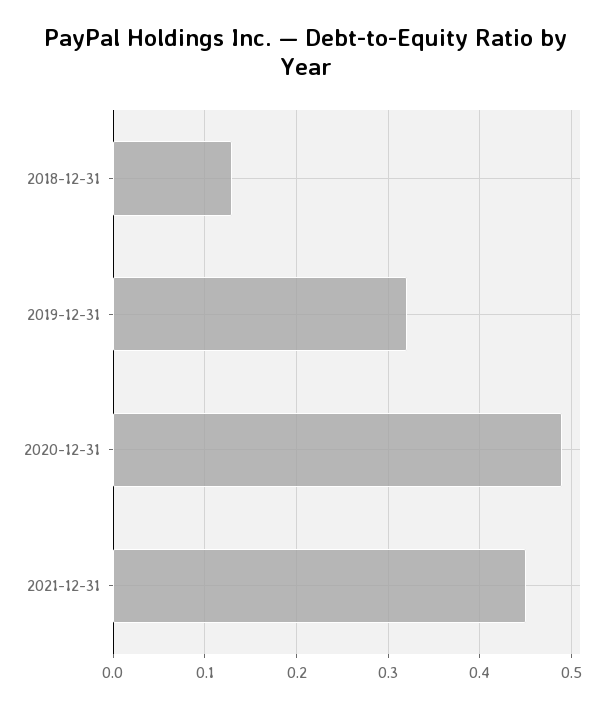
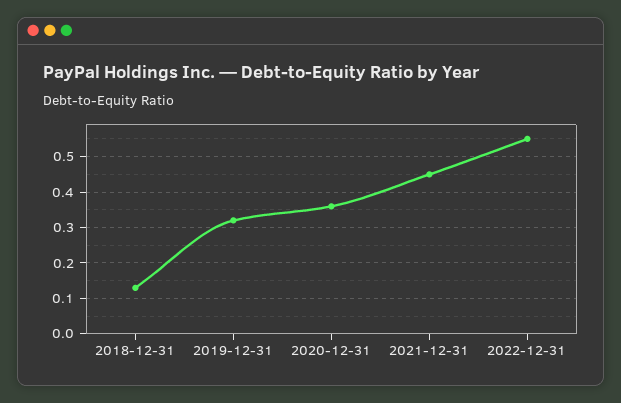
2020-12-31: 0.49 -> 0.35
2022-12-31: none -> 0.55

